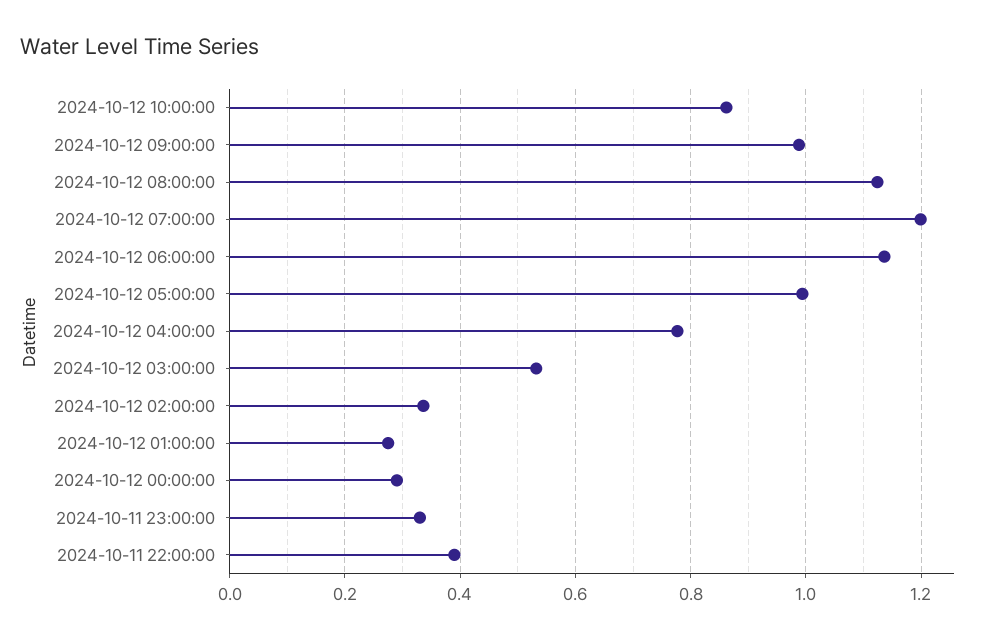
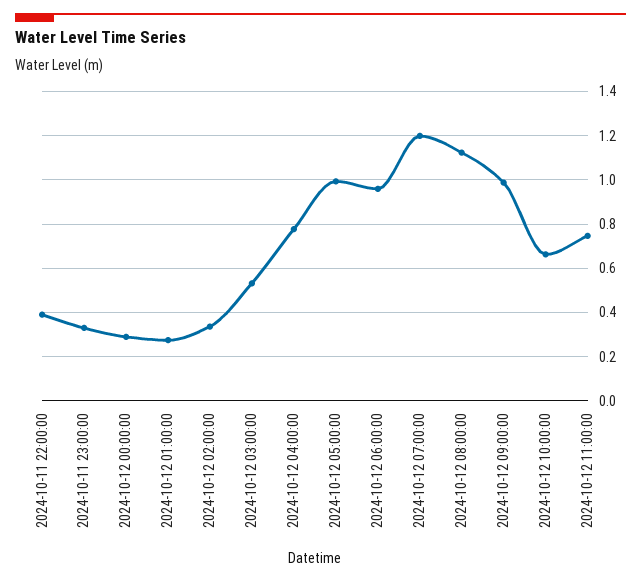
2024-10-12 10:00:00: 0.86 -> 0.65
2024-10-12 06:00:00: 1.14 -> 0.95
2024-10-12 11:00:00: none -> 0.75

